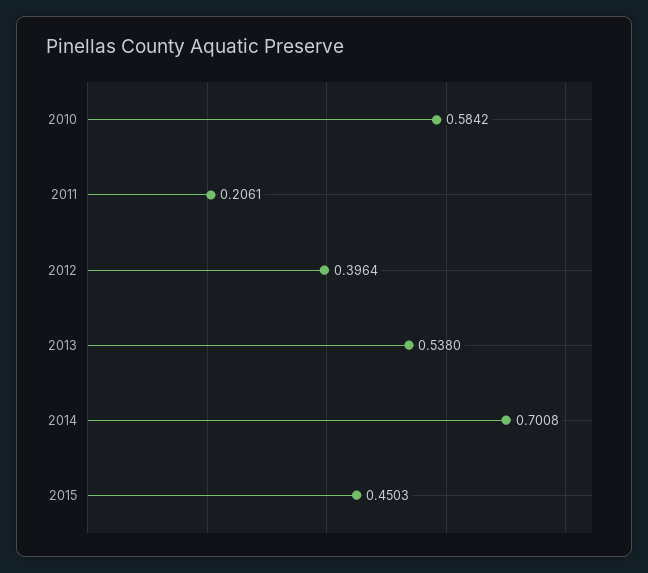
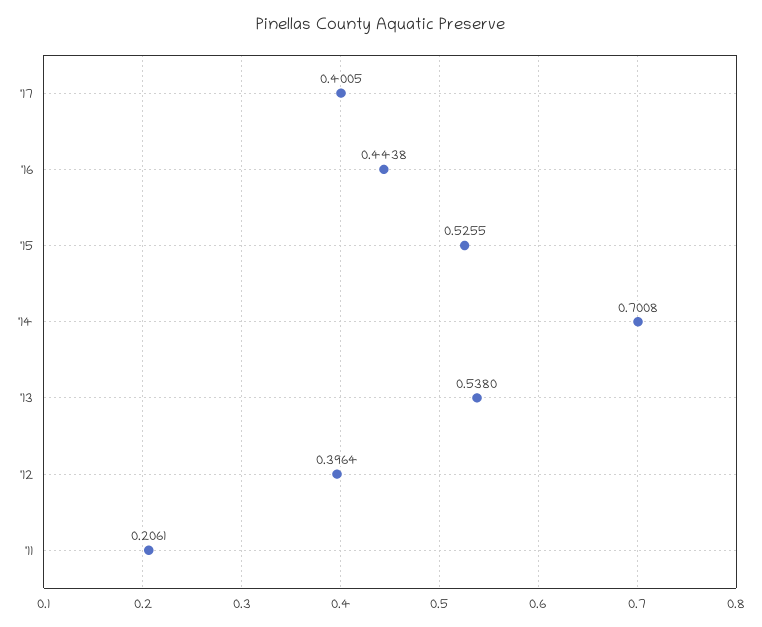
2010: 0.5842 -> none
2015: 0.4503 -> 0.5255
'17: none -> 0.4005
'16: none -> 0.4438

